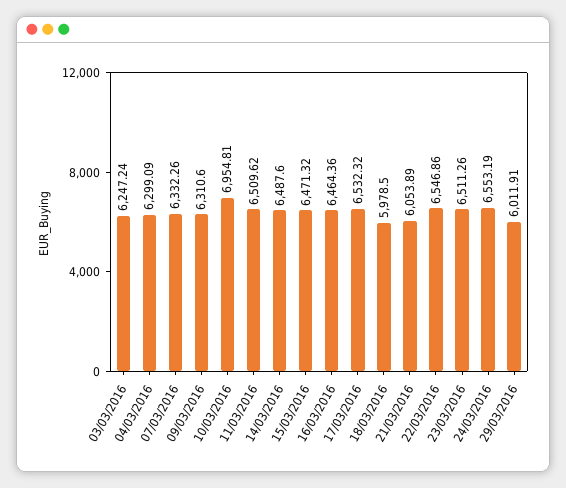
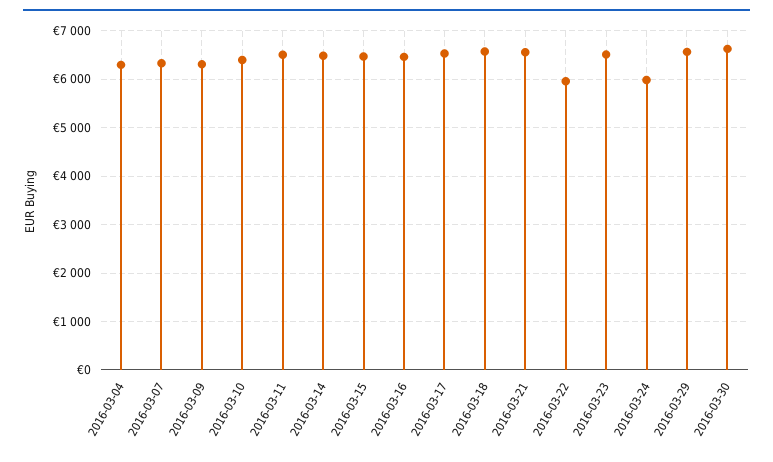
03/03/2016: 6247.24 -> none
10/03/2016: 6954.81 -> 6400
18/03/2016: 5978.5 -> 6600
21/03/2016: 6053.89 -> 6600
22/03/2016: 6546.86 -> 6000
24/03/2016: 6553.19 -> 6000
29/03/2016: 6011.91 -> 6600
2016-03-30: none -> 6600

